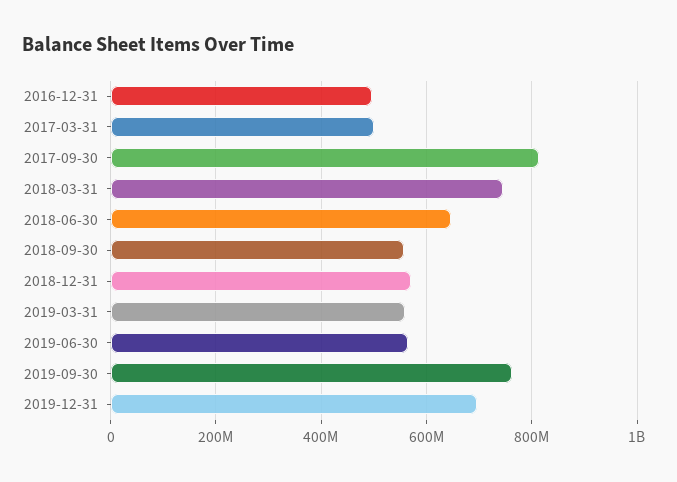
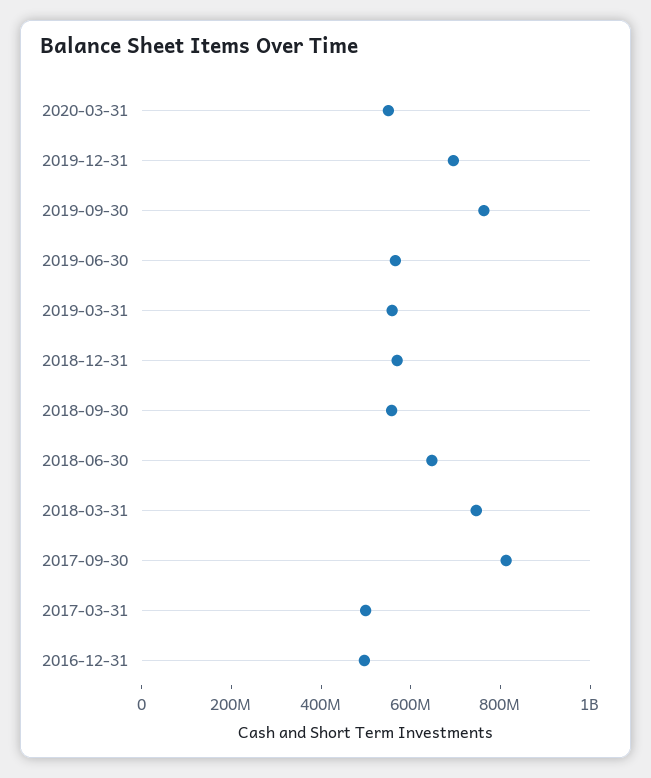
2020-03-31: none -> 550000000

